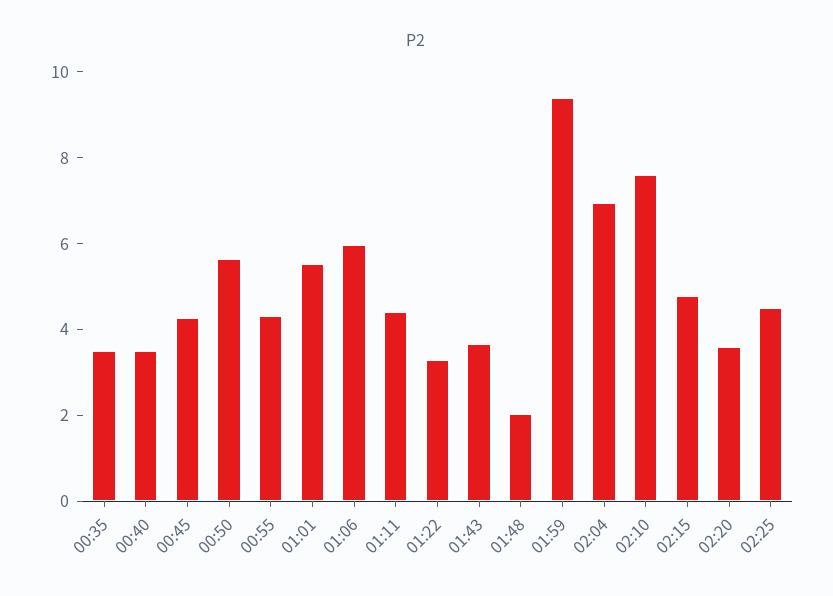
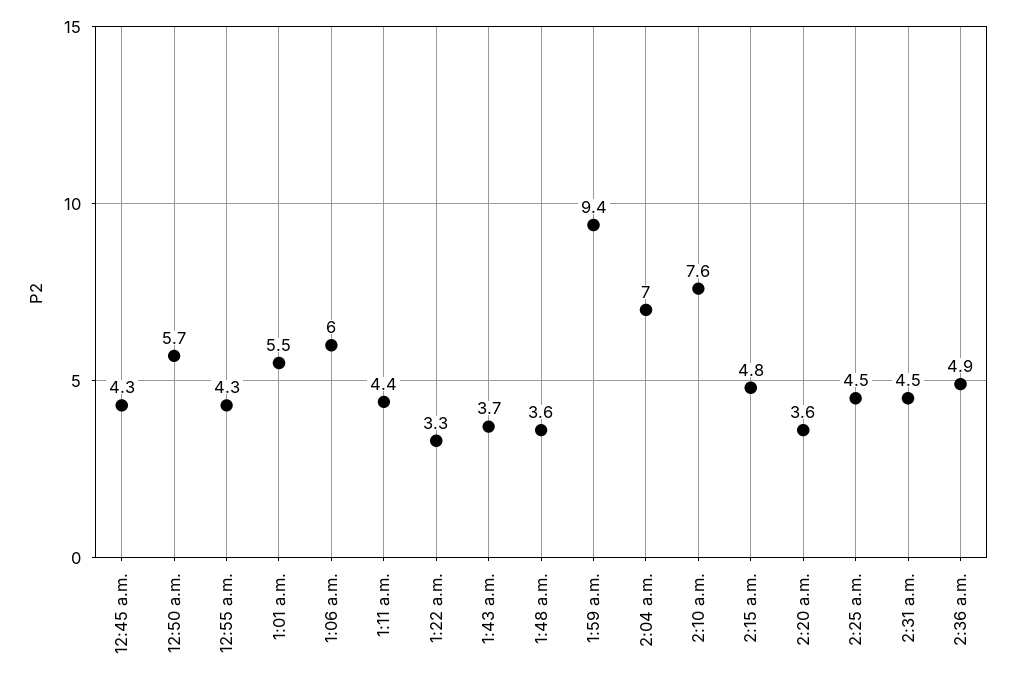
00:35: 3.5 -> none
00:40: 3.5 -> none
01:48: 2 -> 3.6
2:31 a.m.: none -> 4.5
2:36 a.m.: none -> 4.9

